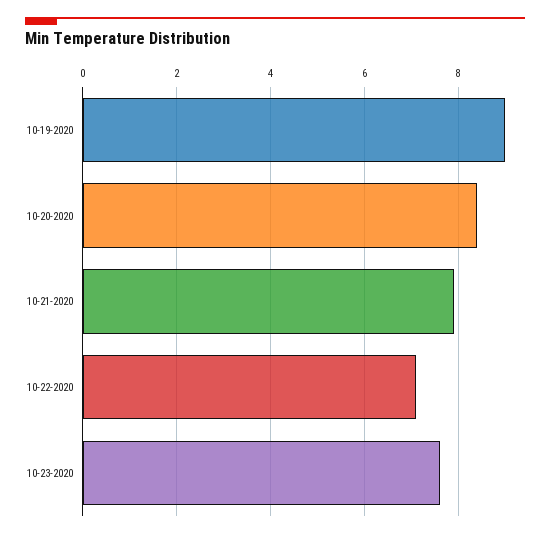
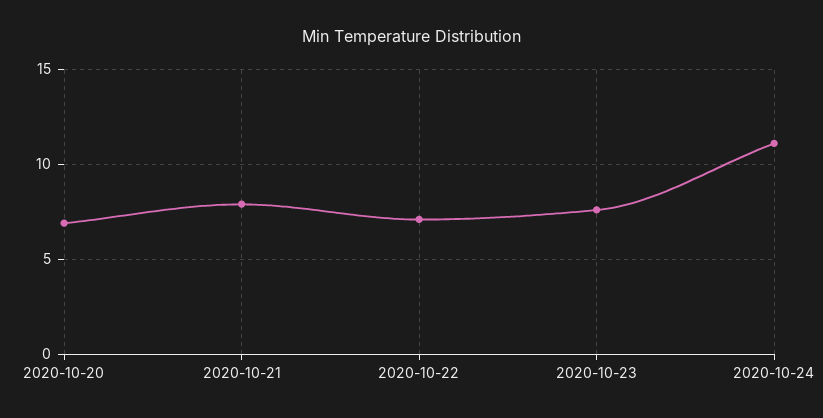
10-19-2020: 9 -> none
10-20-2020: 8.5 -> 7
2020-10-24: none -> 11

